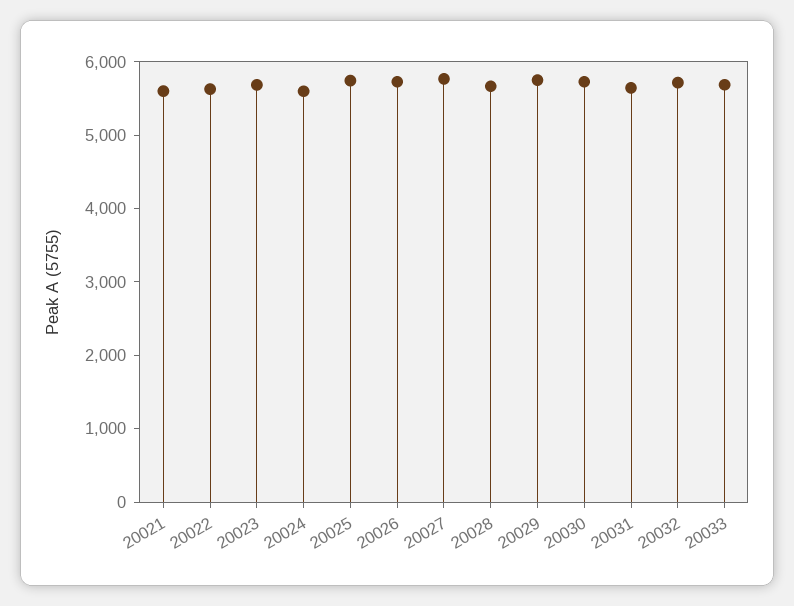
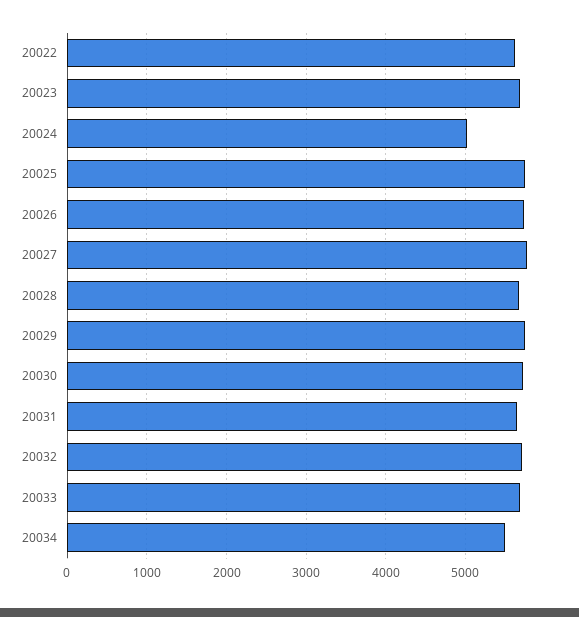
20021: 5600 -> none
20024: 5600 -> 5000
20034: none -> 5500

